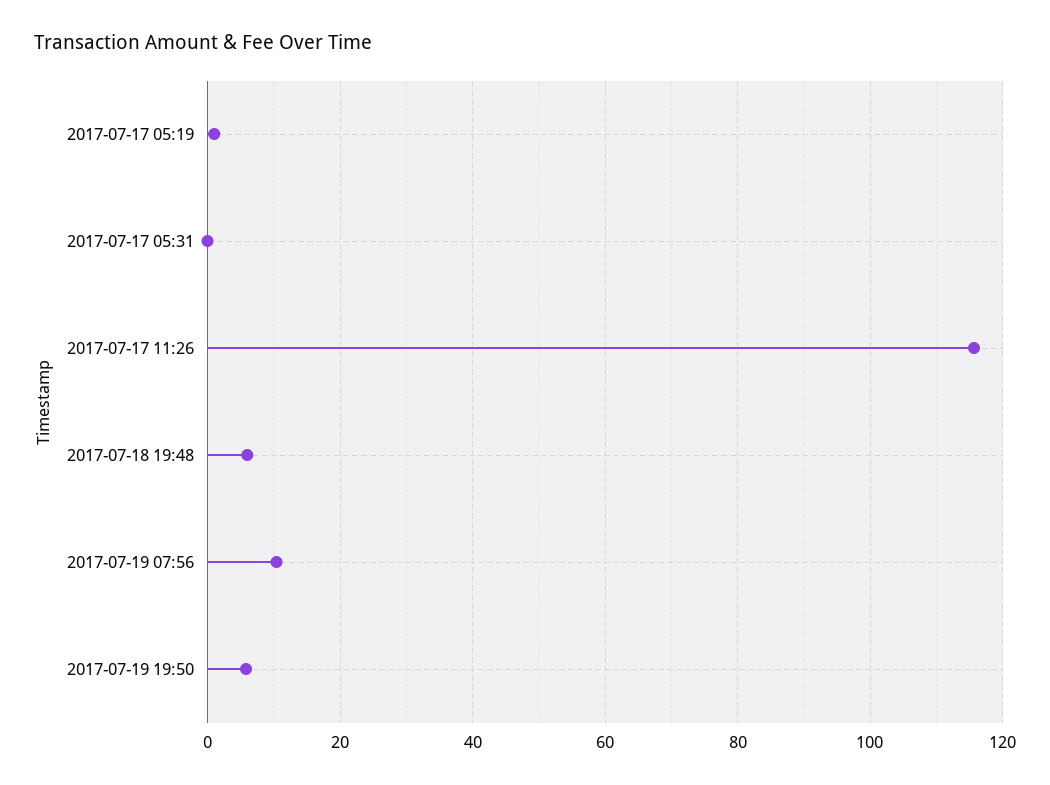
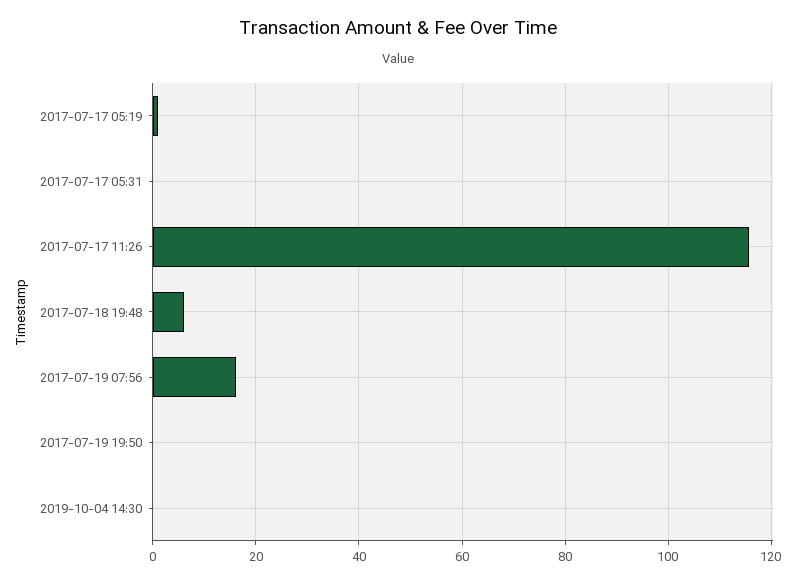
2017-07-19 07:56: 10 -> 16
2017-07-19 19:50: 6 -> 0
2019-10-04 14:30: none -> 0

